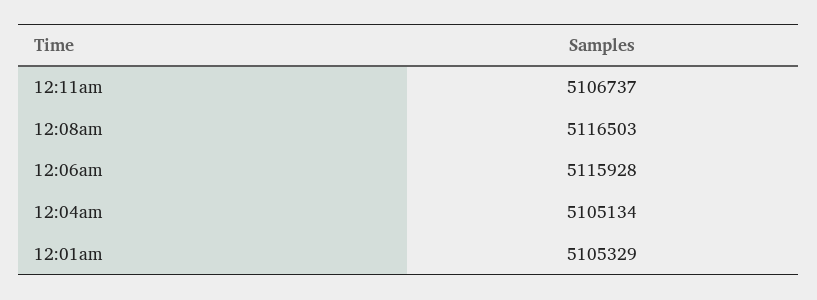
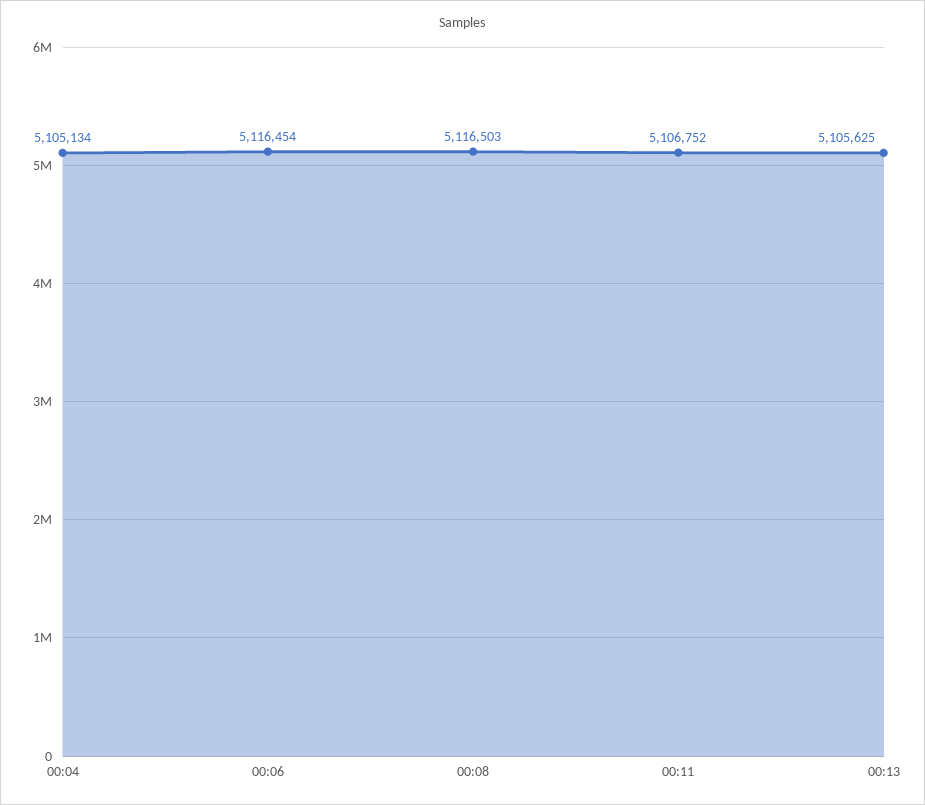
12:11am: 5106737 -> 5106752
12:06am: 5115928 -> 5116454
12:01am: 5105329 -> none
00:13: none -> 5105625

